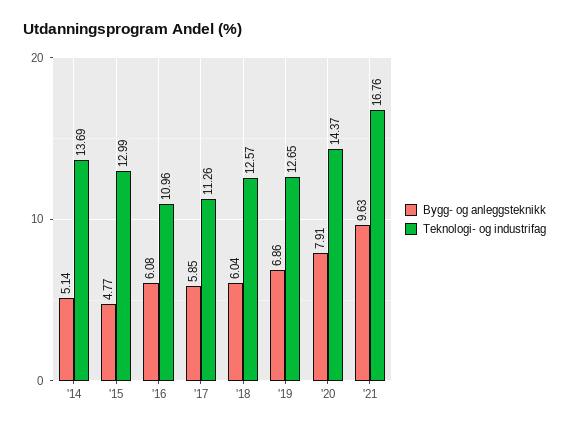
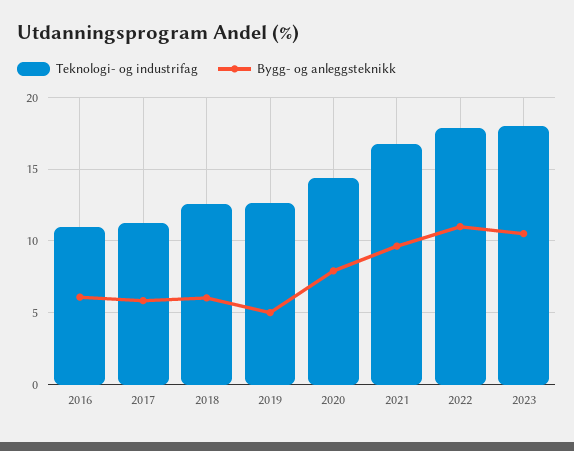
Bygg- og anleggsteknikk, '14: 5.14 -> none
Teknologi- og industrifag, '14: 13.69 -> none
Bygg- og anleggsteknikk, '15: 4.77 -> none
Teknologi- og industrifag, '15: 12.99 -> none
Bygg- og anleggsteknikk, '19: 6.86 -> 5
Teknologi- og industrifag, 2022: none -> 18
Bygg- og anleggsteknikk, 2022: none -> 11
Teknologi- og industrifag, 2023: none -> 18
Bygg- og anleggsteknikk, 2023: none -> 10.5

